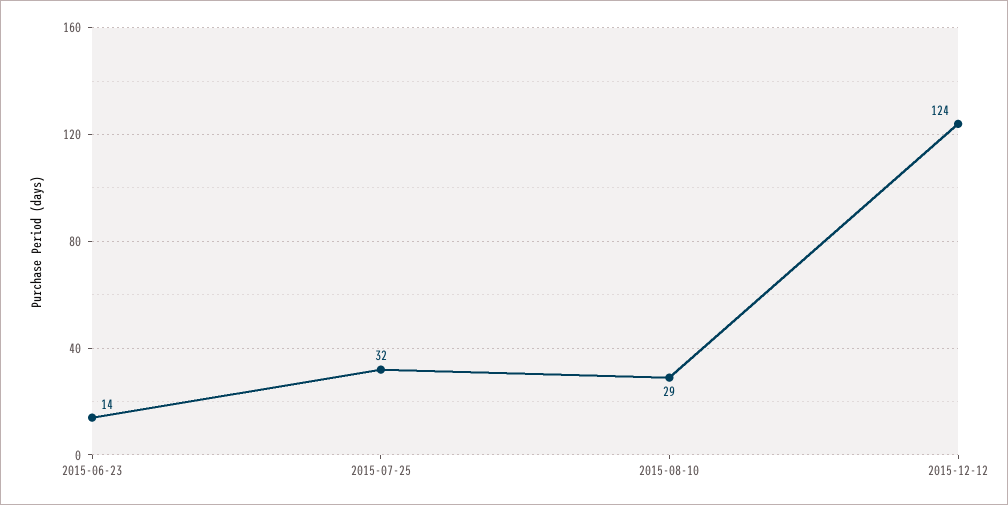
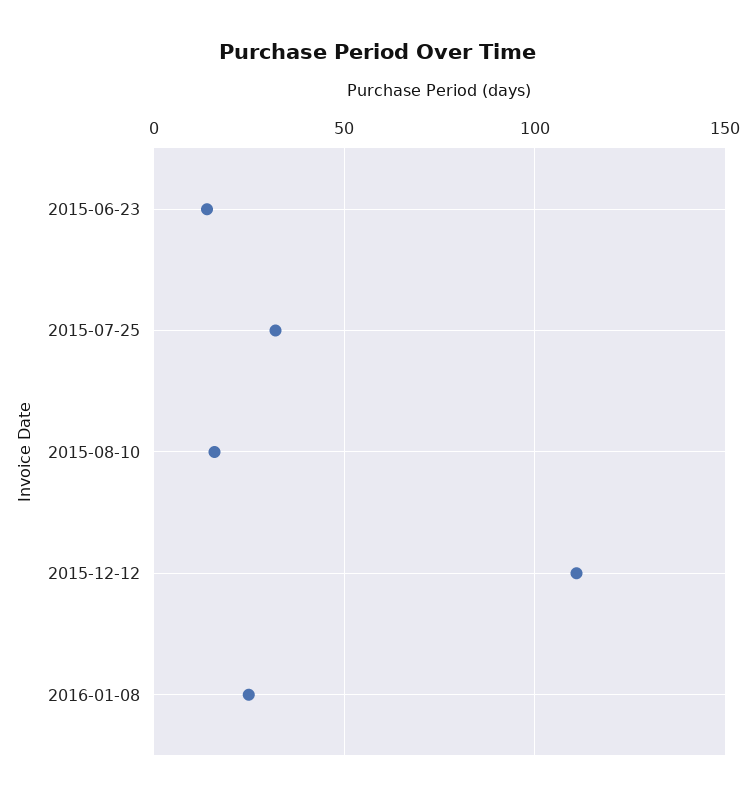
2015-08-10: 29 -> 15
2015-12-12: 124 -> 110
2016-01-08: none -> 25

